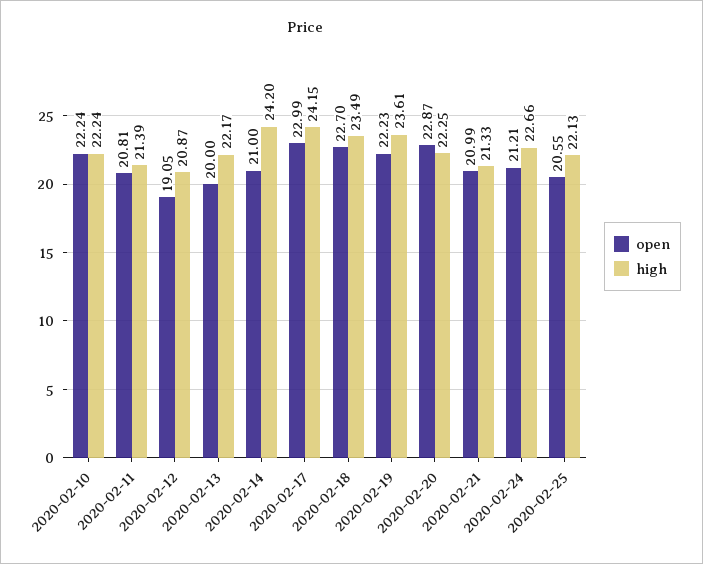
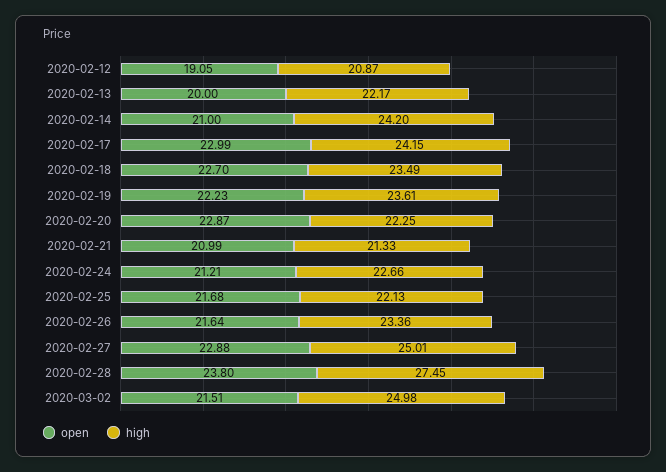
open, 2020-02-10: 22.24 -> none
high, 2020-02-10: 22.24 -> none
open, 2020-02-11: 20.81 -> none
high, 2020-02-11: 21.39 -> none
open, 2020-02-25: 20.55 -> 21.68
open, 2020-02-26: none -> 21.64
high, 2020-02-26: none -> 23.36
open, 2020-02-27: none -> 22.88
high, 2020-02-27: none -> 25.01
open, 2020-02-28: none -> 23.8
high, 2020-02-28: none -> 27.45
open, 2020-03-02: none -> 21.51
high, 2020-03-02: none -> 24.98

